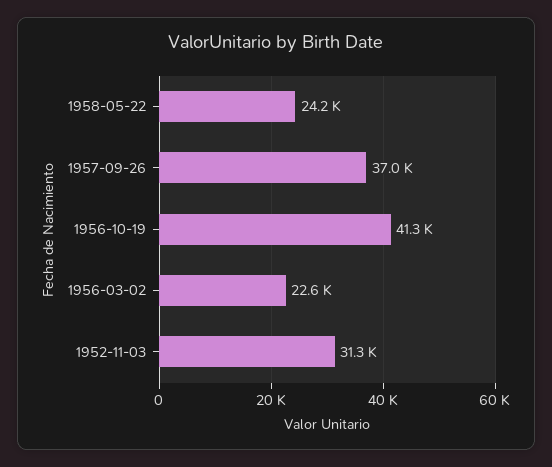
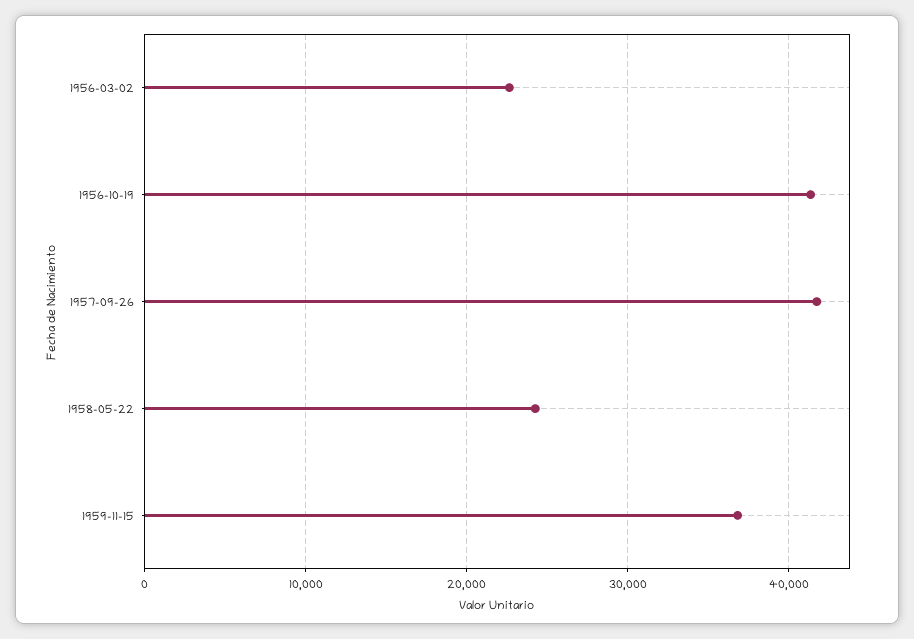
1957-09-26: 37000 -> 42000
1952-11-03: 31300 -> none
1959-11-15: none -> 37000

